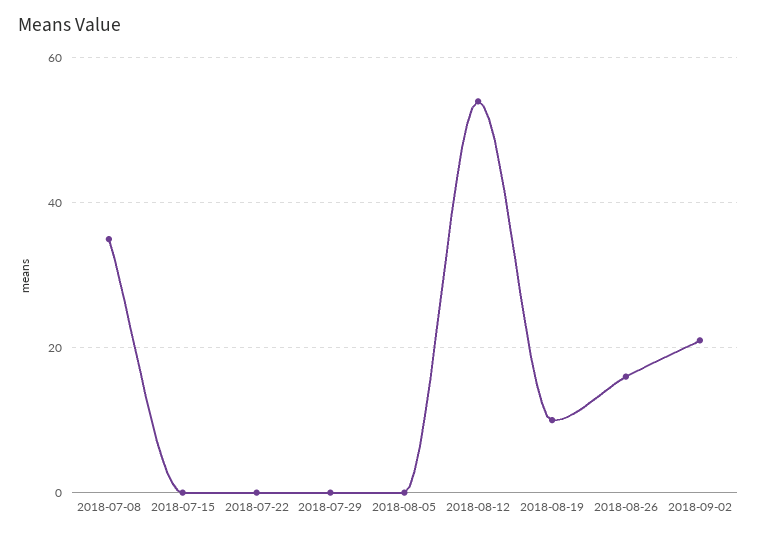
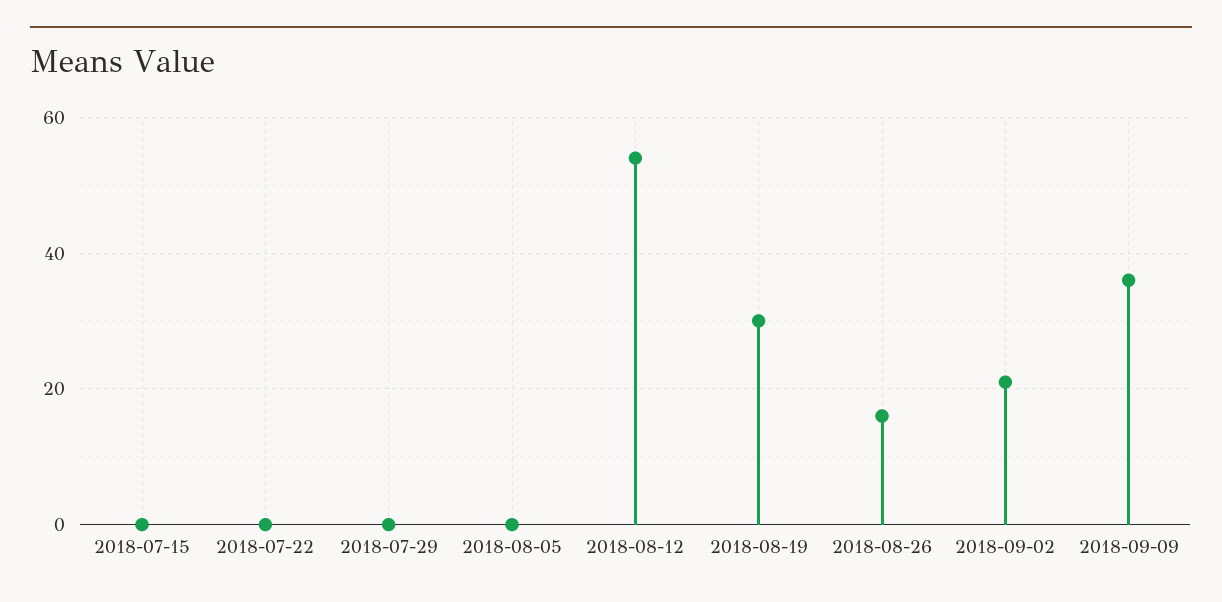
2018-07-08: 35 -> none
2018-08-19: 10 -> 30
2018-09-09: none -> 35

